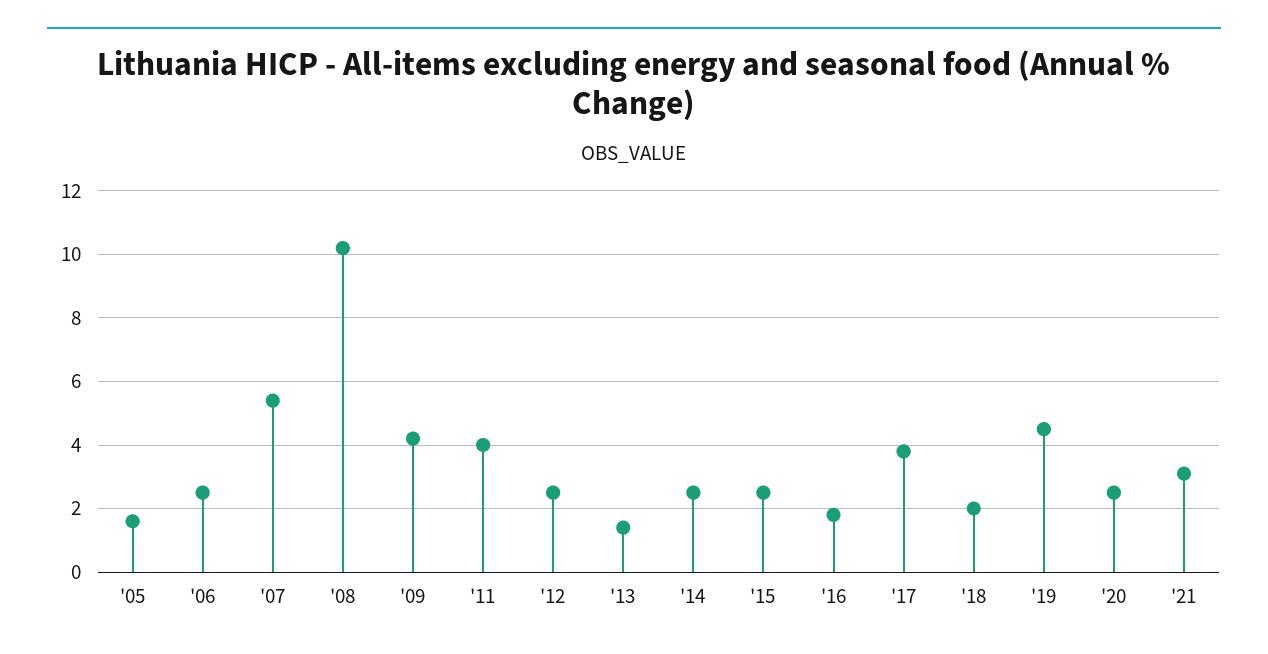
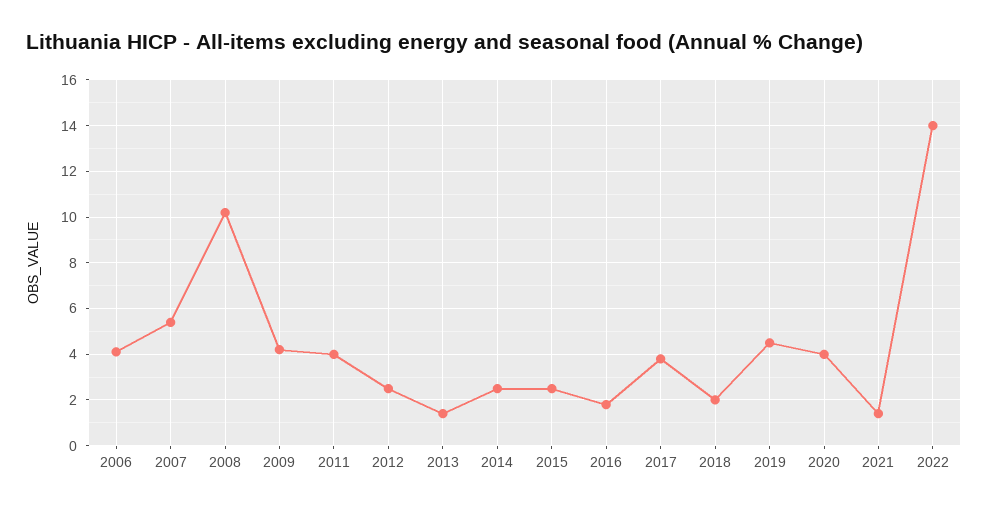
'05: 1.5 -> none
'06: 2.5 -> 4
'20: 2.5 -> 4
'21: 3 -> 1.5
2022: none -> 14

